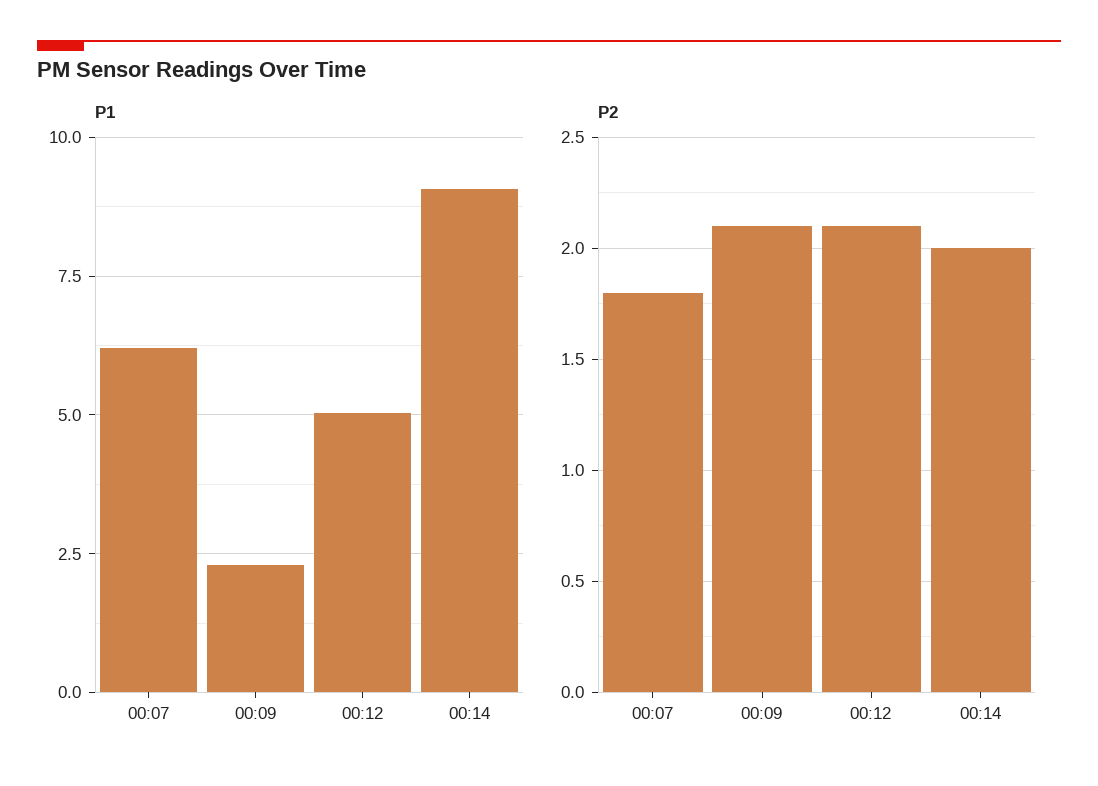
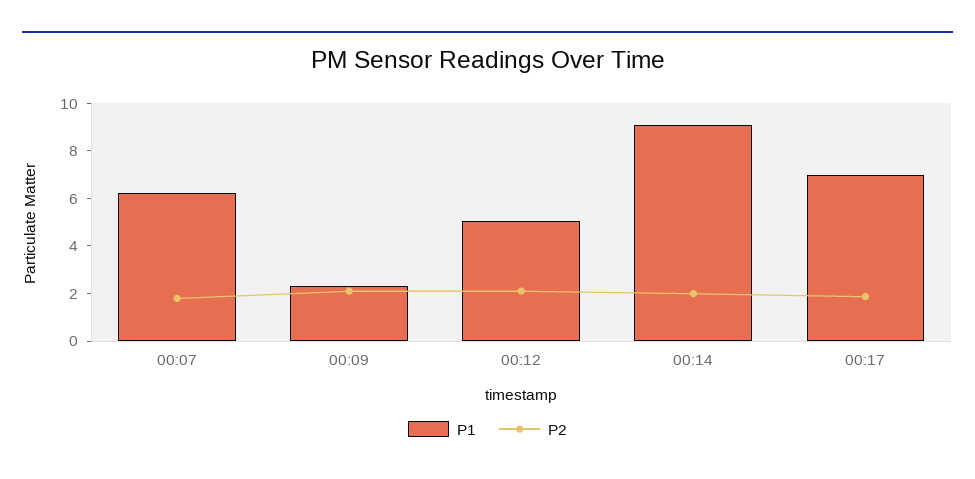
P1, 00:17: none -> 7
P2, 00:17: none -> 2

